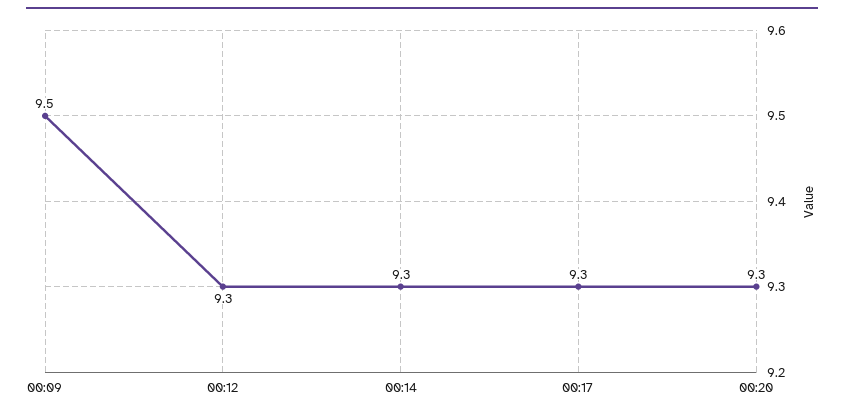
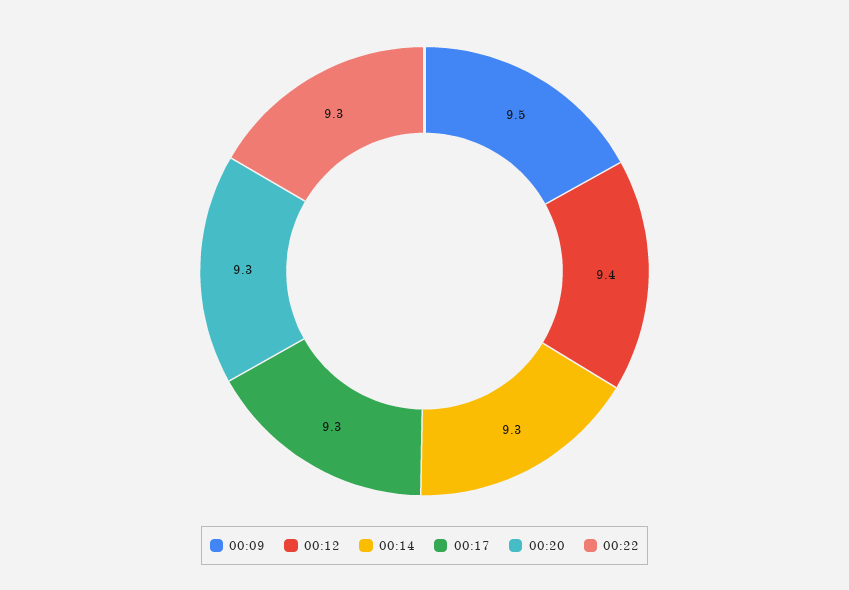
00:12: 9.3 -> 9.4
00:22: none -> 9.3

